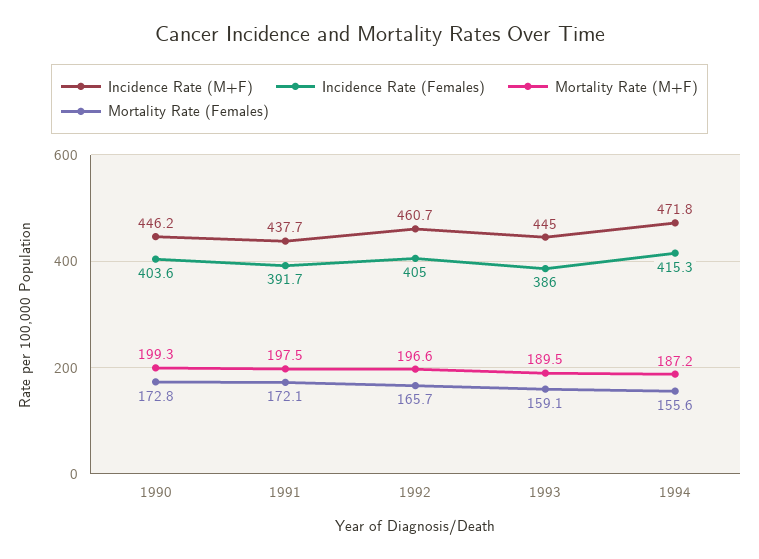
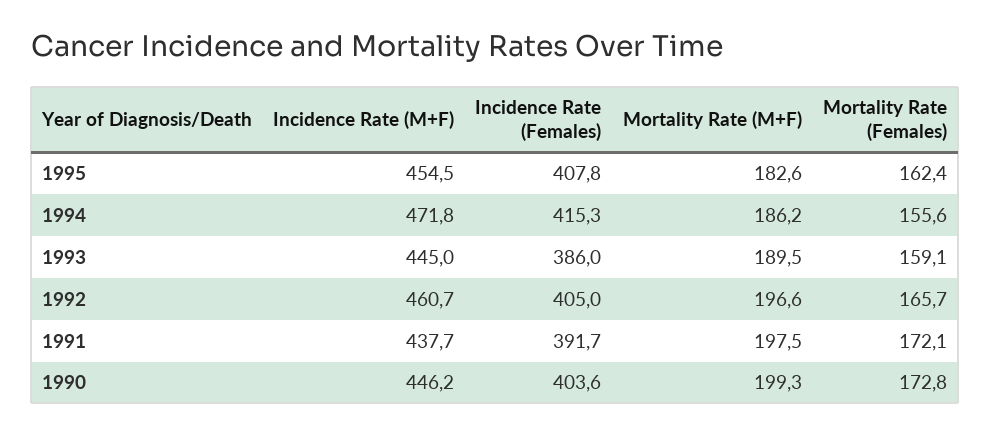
Mortality Rate (M+F), 1994: 187.2 -> 186.2
Incidence Rate (M+F), 1995: none -> 454.5
Incidence Rate (Females), 1995: none -> 407.8
Mortality Rate (M+F), 1995: none -> 182.6
Mortality Rate (Females), 1995: none -> 162.4

